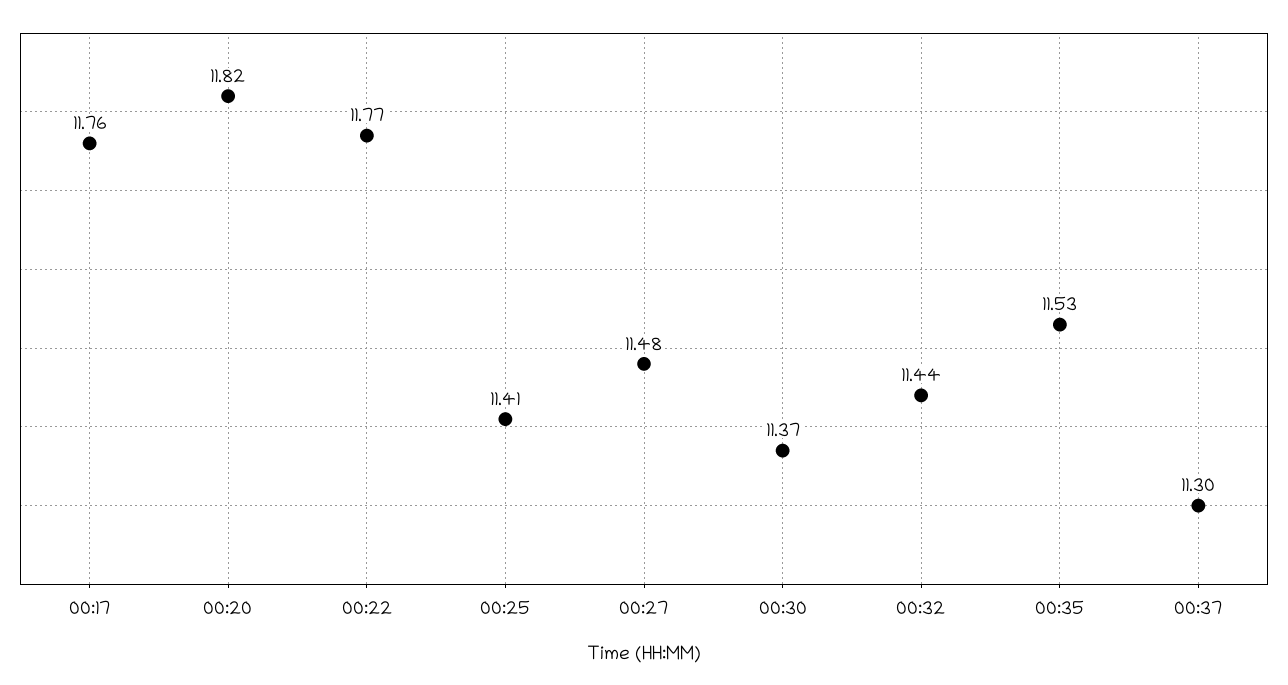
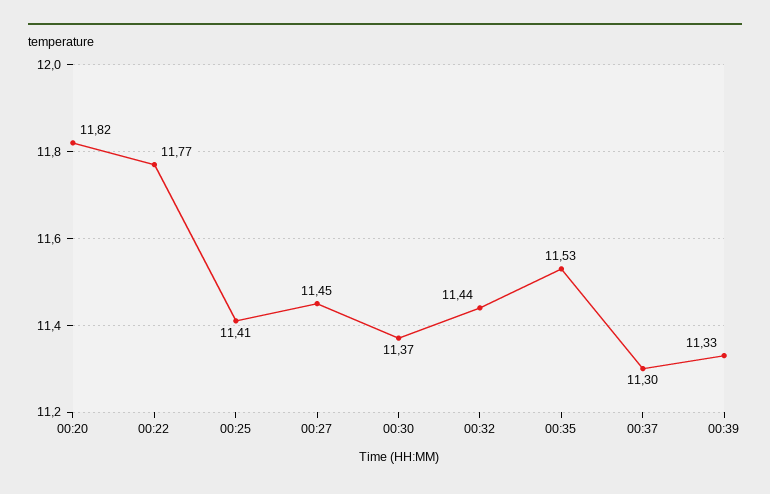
00:17: 11.76 -> none
00:27: 11.48 -> 11.45
00:39: none -> 11.33

